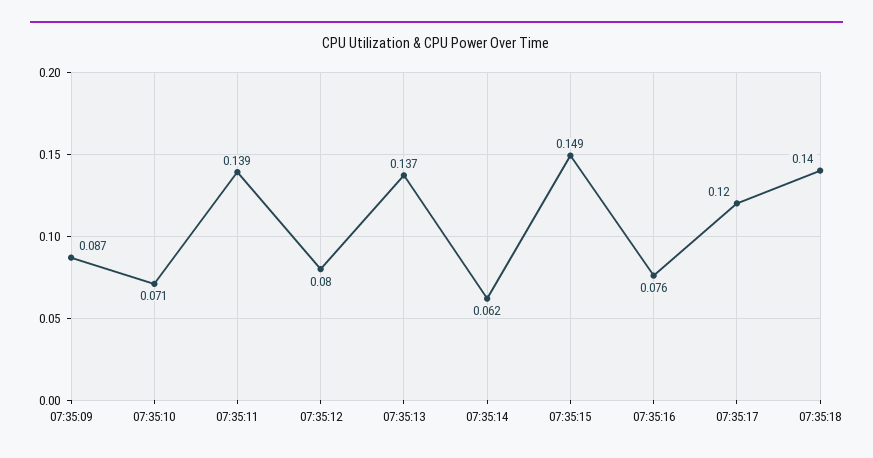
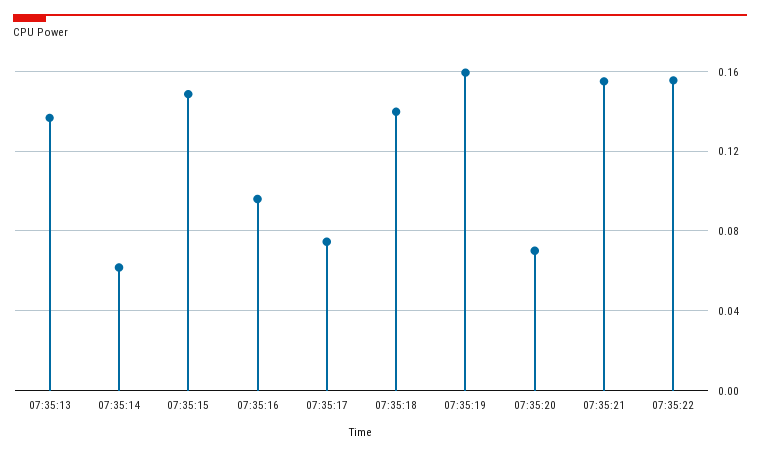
07:35:09: 0.087 -> none
07:35:10: 0.071 -> none
07:35:11: 0.139 -> none
07:35:12: 0.08 -> none
07:35:16: 0.076 -> 0.095
07:35:17: 0.12 -> 0.075
07:35:19: none -> 0.16
07:35:20: none -> 0.07
07:35:21: none -> 0.155
07:35:22: none -> 0.155

